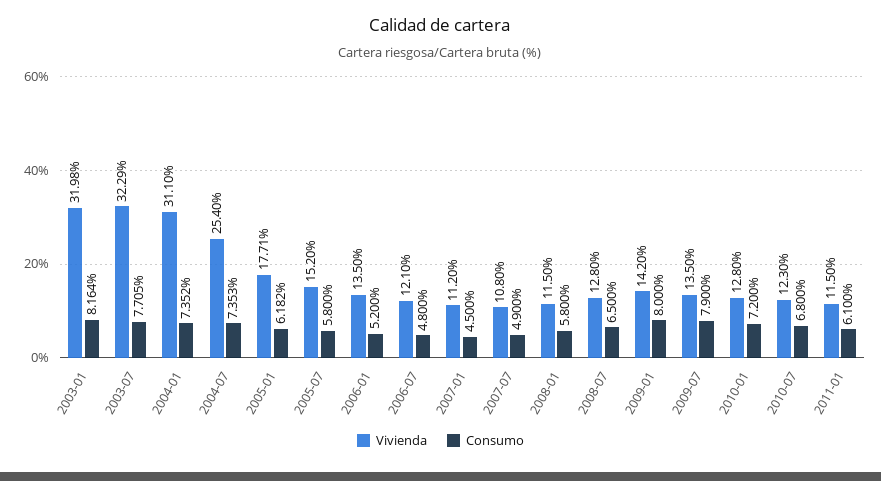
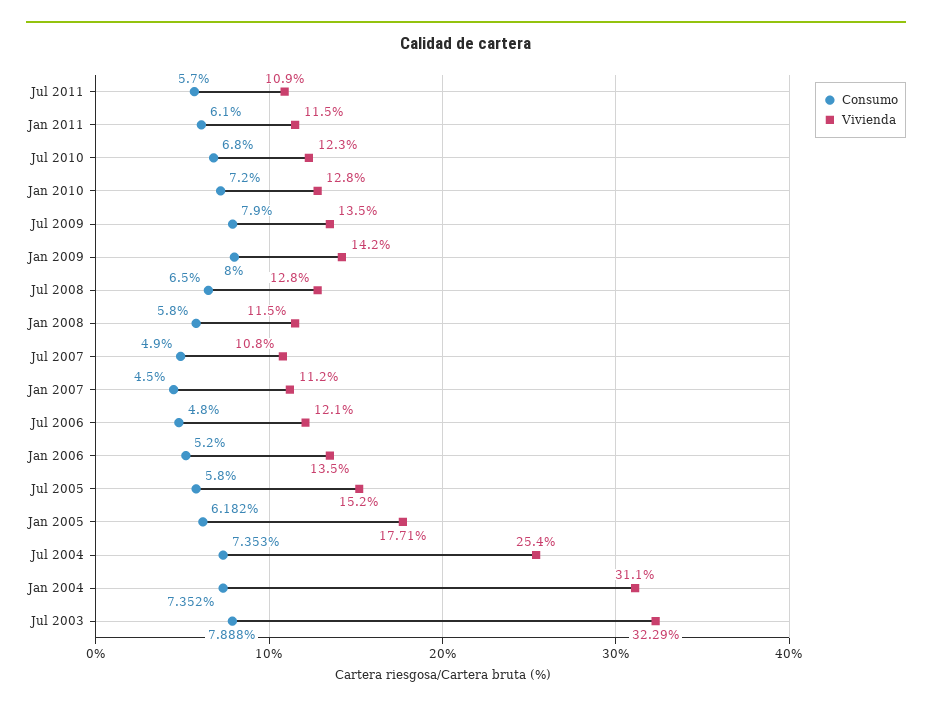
Vivienda, 2003-01: 31.98 -> none
Consumo, 2003-01: 8.164 -> none
Consumo, 2003-07: 7.705 -> 7.888
Consumo, Jul 2011: none -> 5.7
Vivienda, Jul 2011: none -> 10.9

